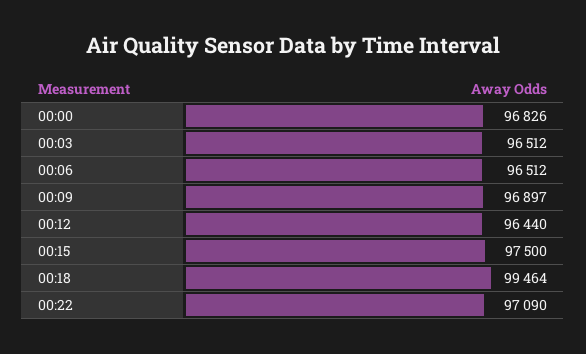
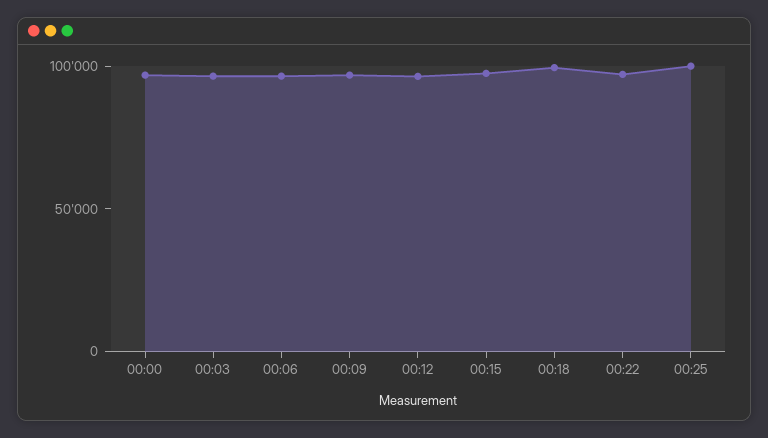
00:25: none -> 100000

